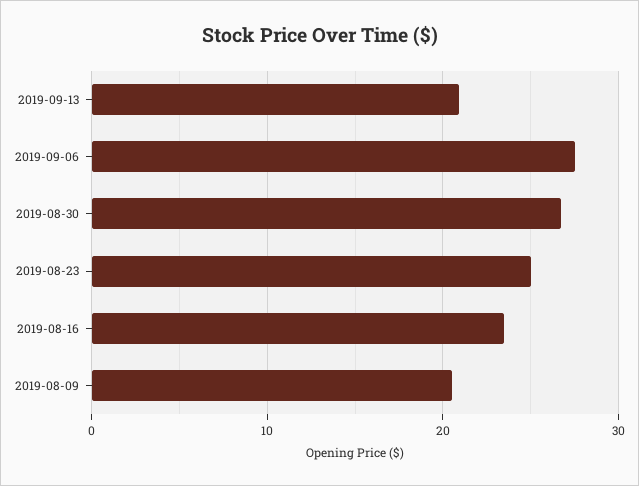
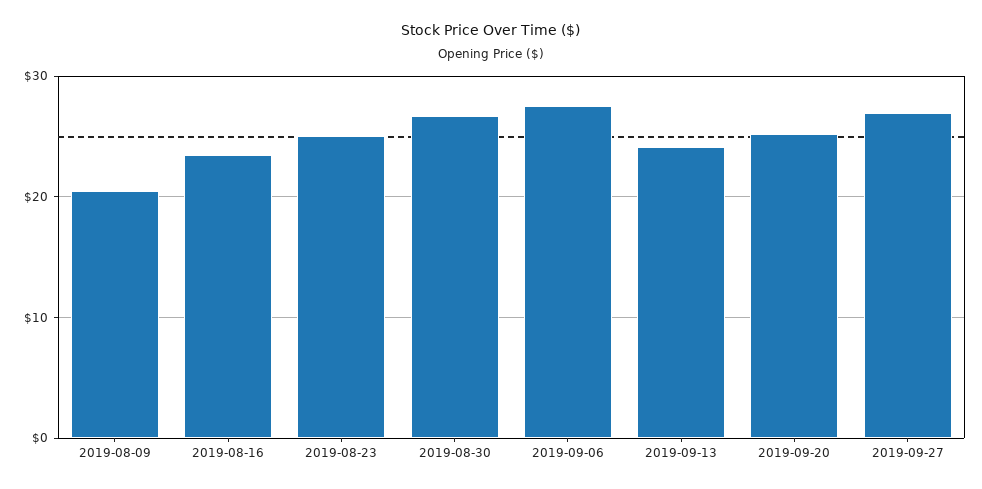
2019-09-13: 21 -> 24
2019-09-20: none -> 25
2019-09-27: none -> 27

